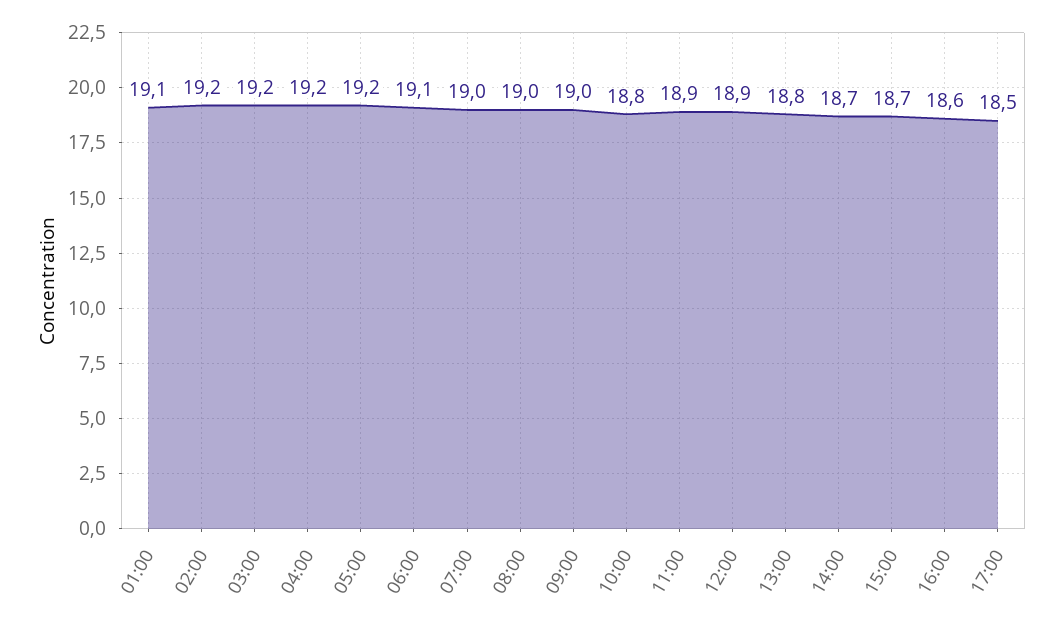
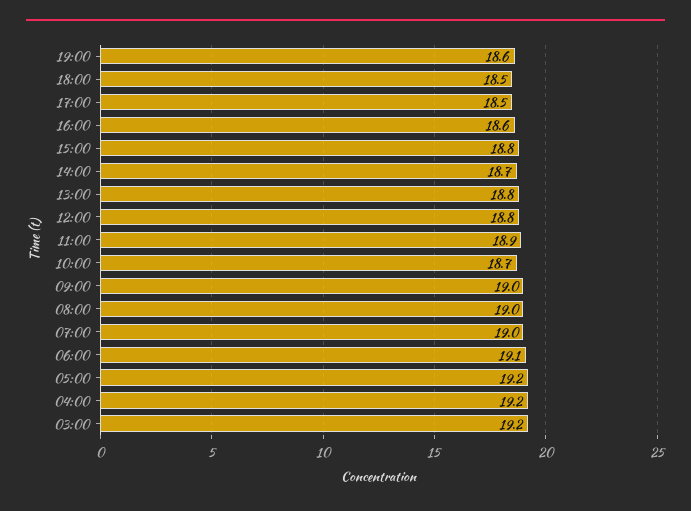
01:00: 19.1 -> none
02:00: 19.2 -> none
10:00: 18.8 -> 18.7
12:00: 18.9 -> 18.8
15:00: 18.7 -> 18.8
19:00: none -> 18.6
18:00: none -> 18.5

